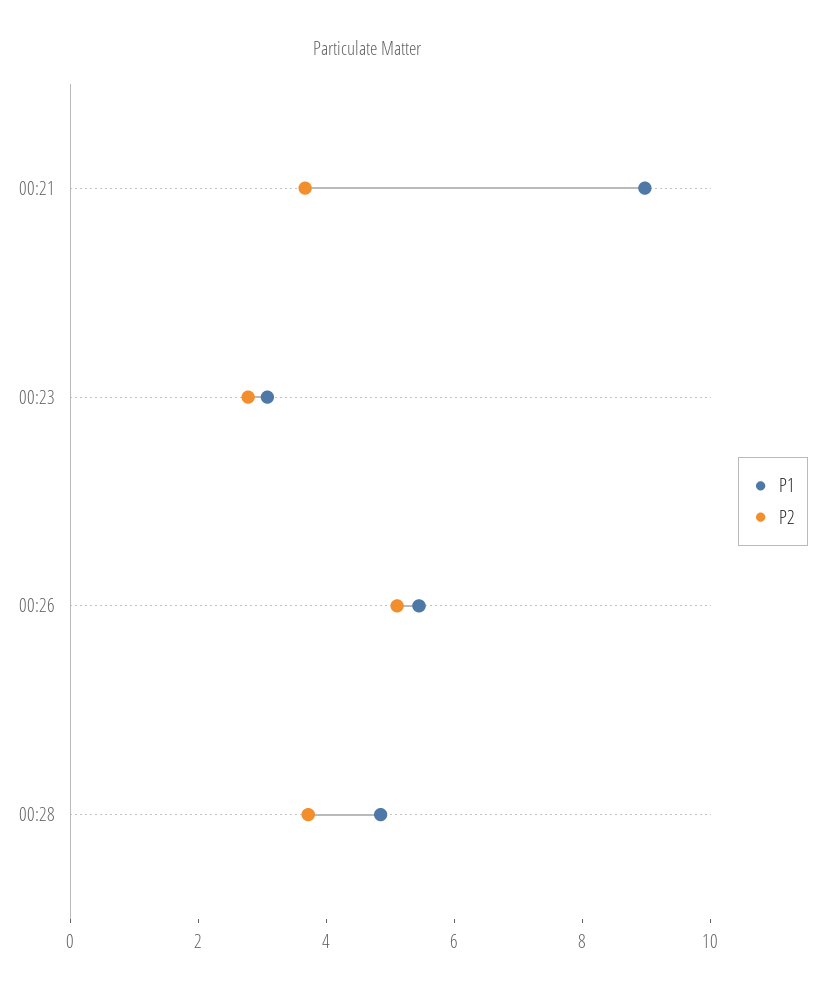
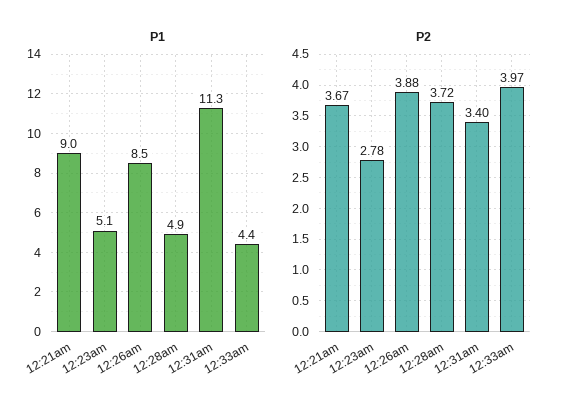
P1, 00:23: 3 -> 5.1
P1, 00:26: 5.5 -> 8.5
P2, 00:26: 5 -> 3.88
P1, 12:31am: none -> 11.3
P1, 12:33am: none -> 4.4
P2, 12:31am: none -> 3.4
P2, 12:33am: none -> 3.97

